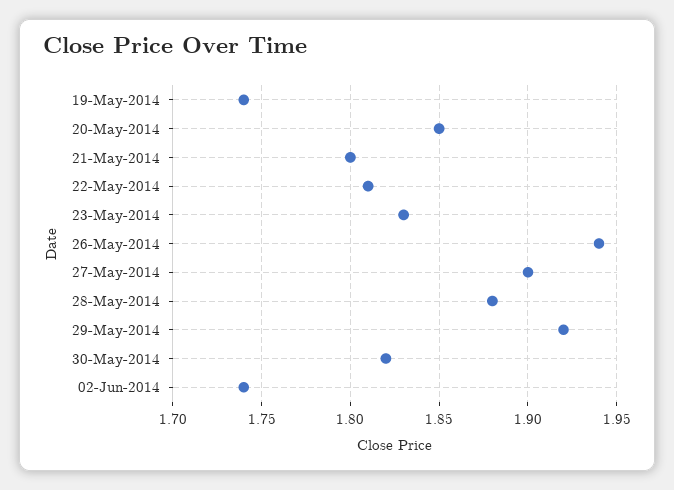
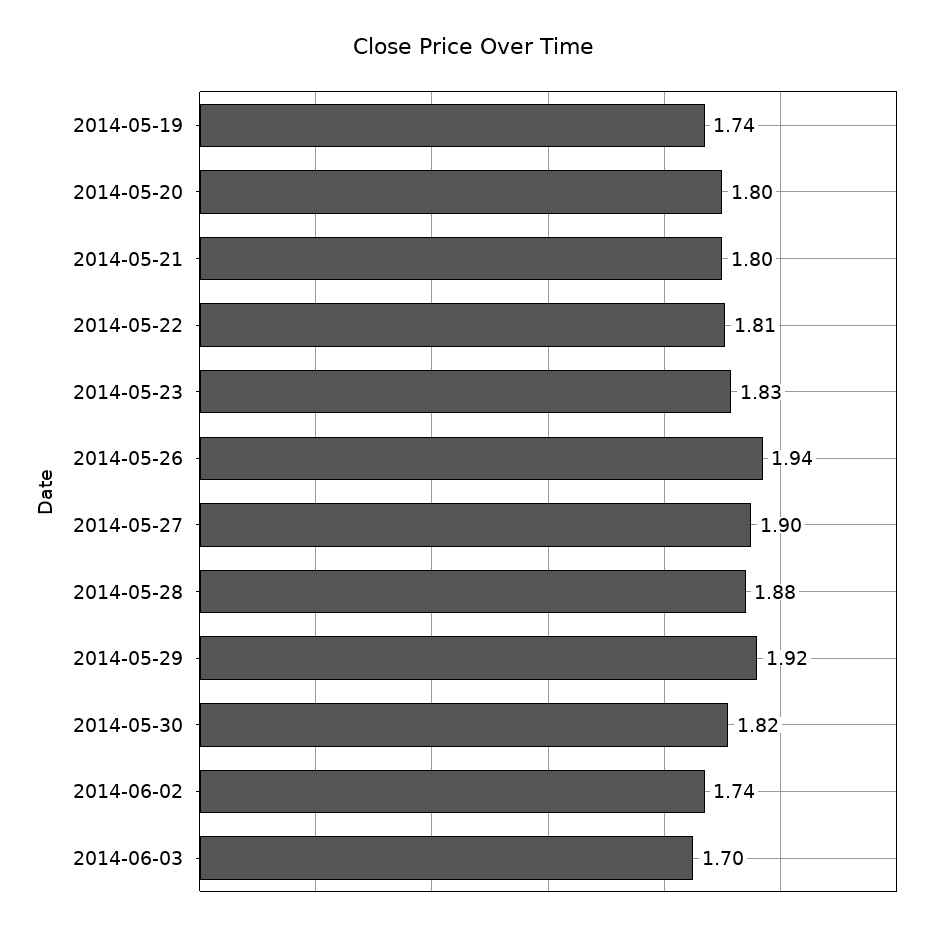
20-May-2014: 1.85 -> 1.8
2014-06-03: none -> 1.7

